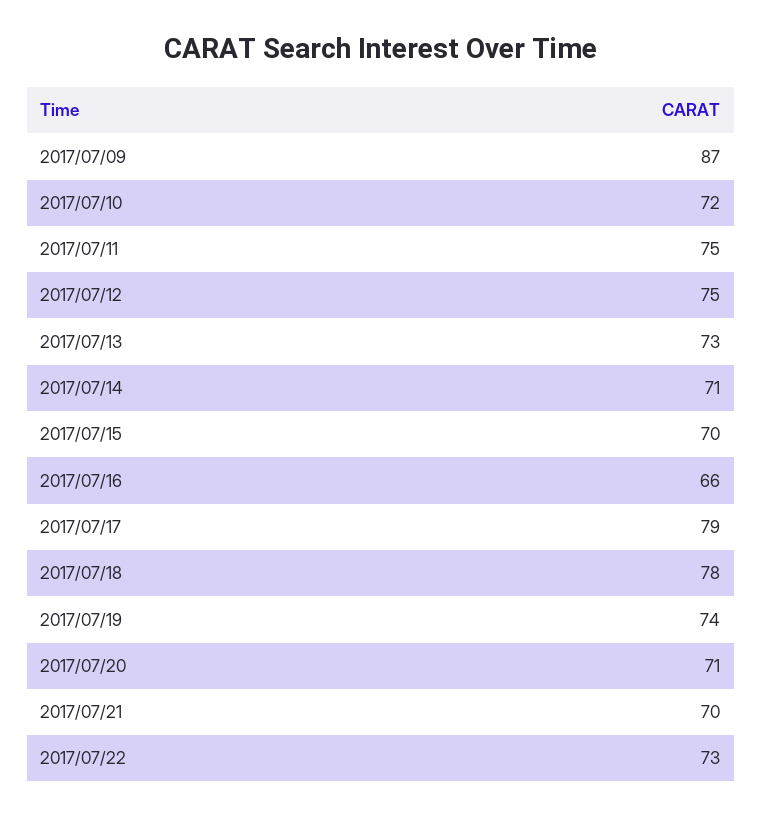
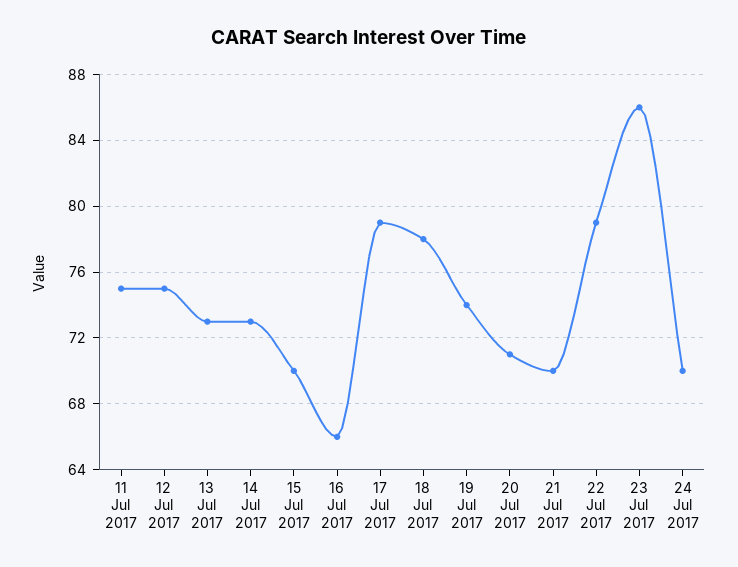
2017/07/09: 87 -> none
2017/07/10: 72 -> none
2017/07/14: 71 -> 73
2017/07/22: 73 -> 79
23 Jul 2017: none -> 86
24 Jul 2017: none -> 70

